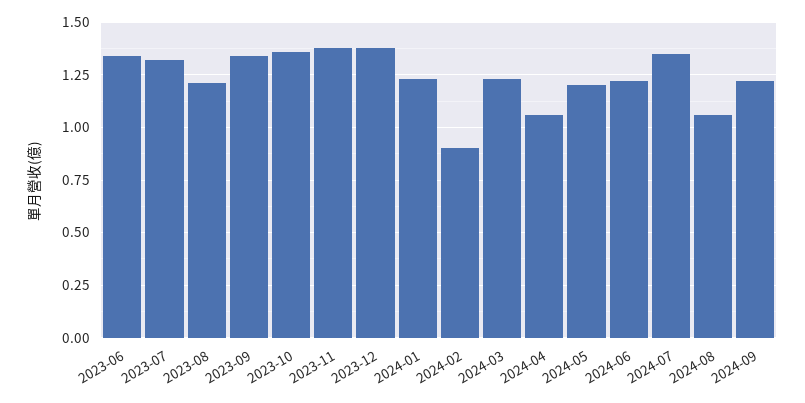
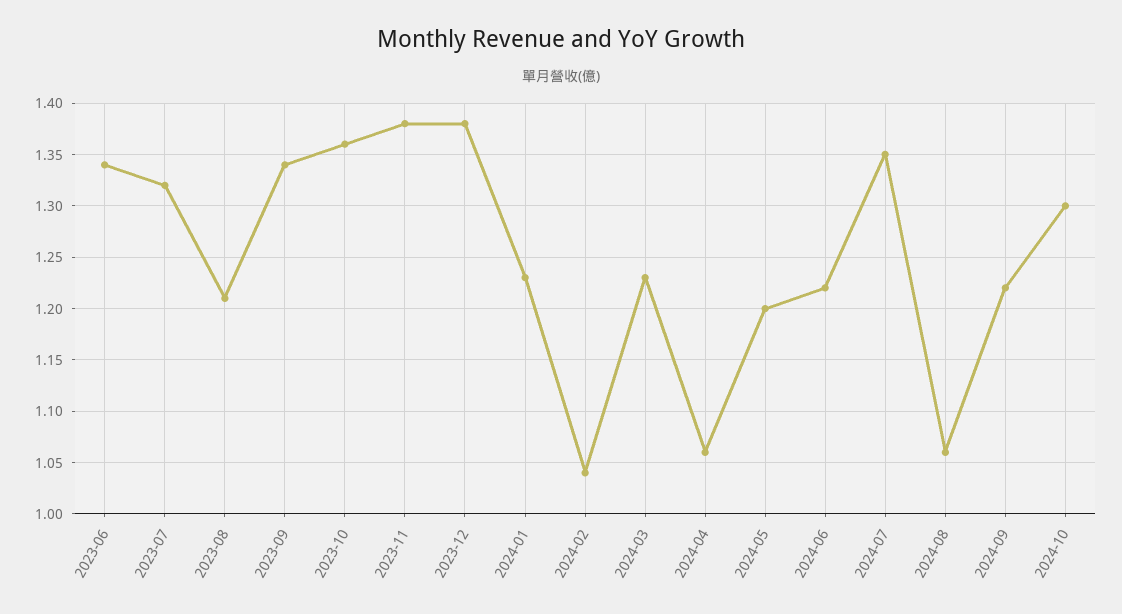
2024-02: 0.9 -> 1.04
2024-10: none -> 1.3

